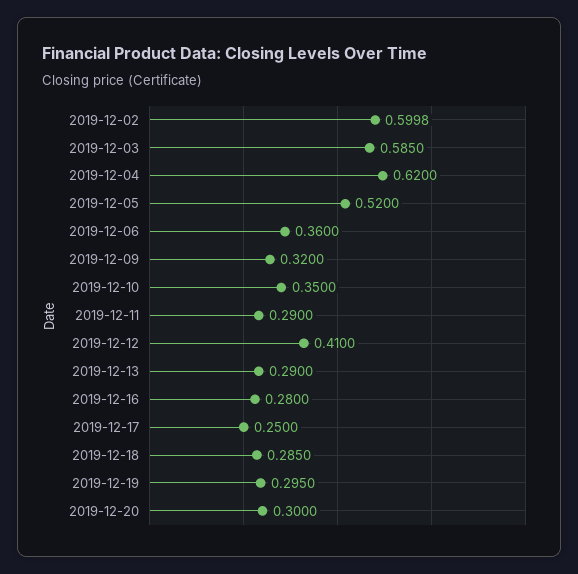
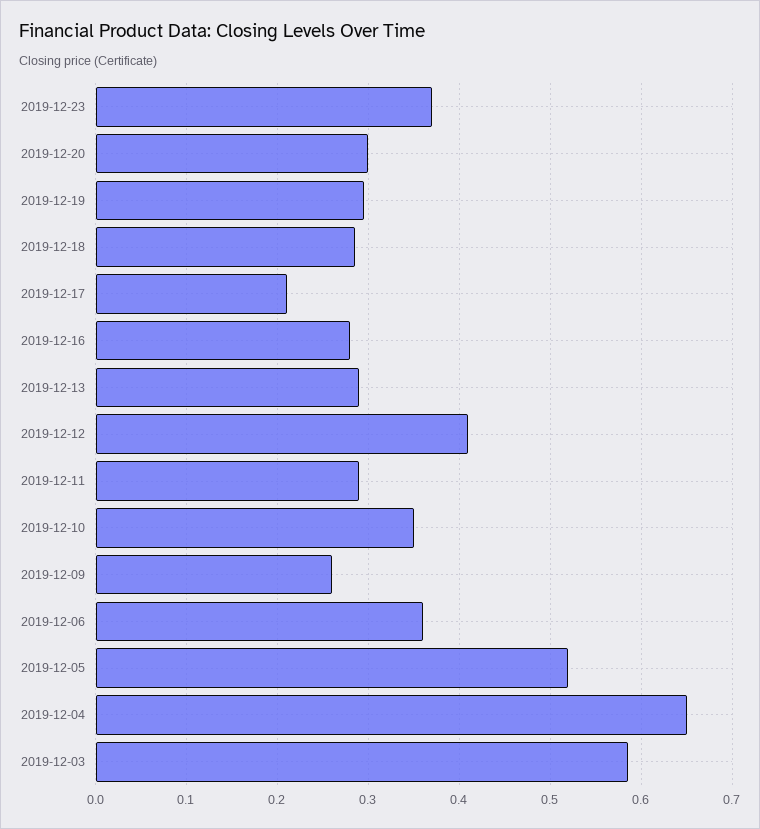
2019-12-02: 0.5998 -> none
2019-12-04: 0.62 -> 0.65
2019-12-09: 0.32 -> 0.26
2019-12-17: 0.25 -> 0.21
2019-12-23: none -> 0.37

